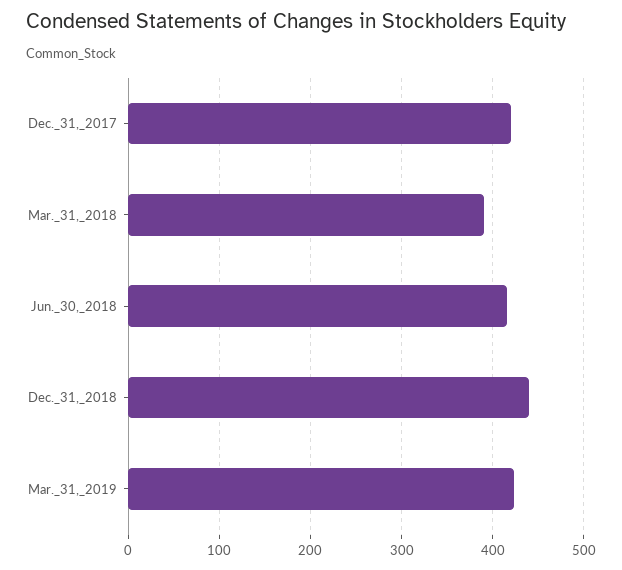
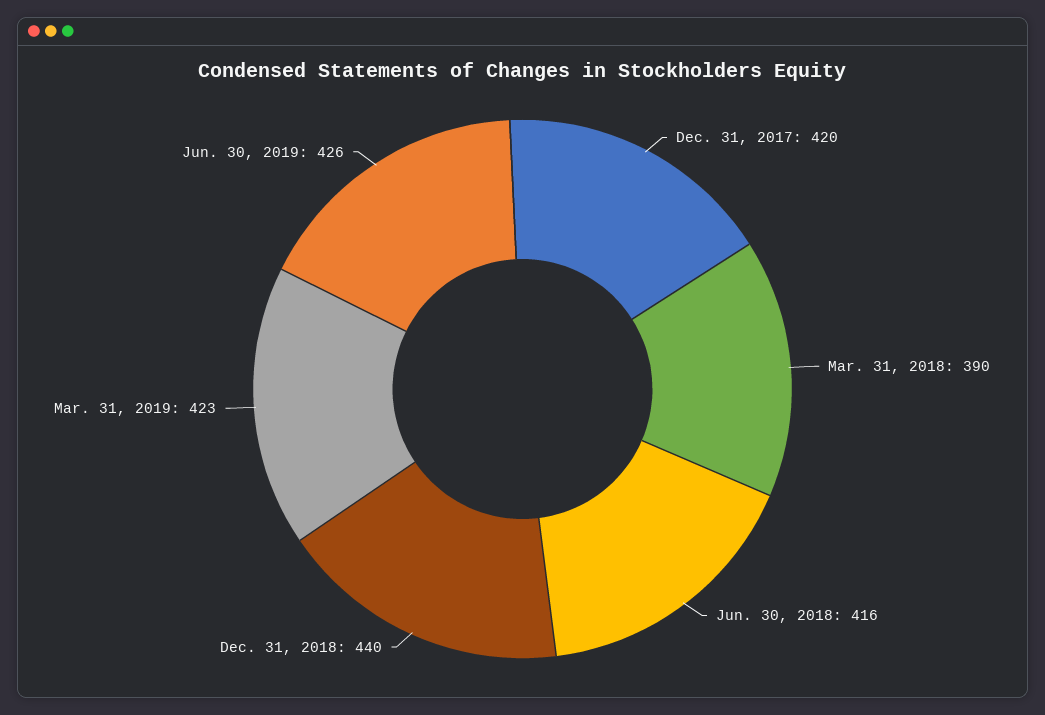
Jun. 30, 2019: none -> 426

